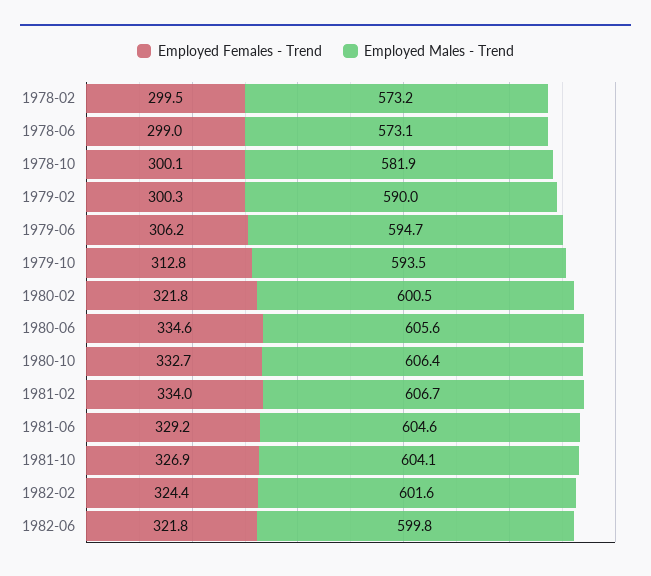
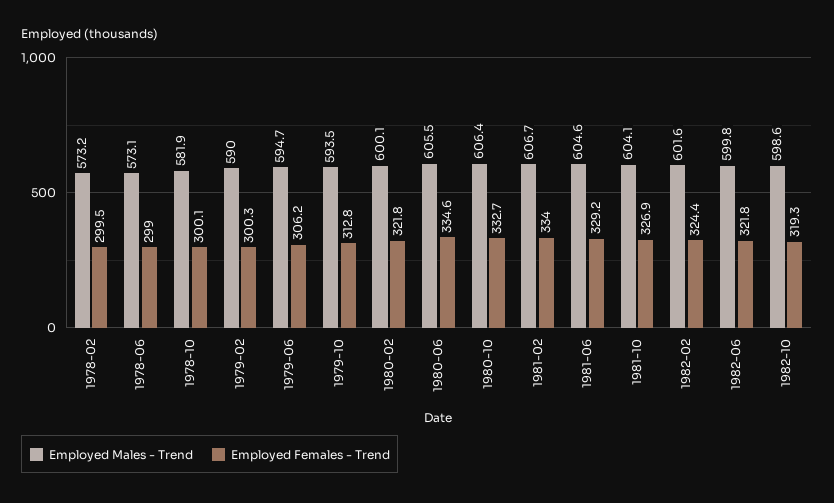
Employed Males - Trend, 1980-02: 600.5 -> 600.1
Employed Males - Trend, 1980-06: 605.6 -> 605.5
Employed Males - Trend, 1982-10: none -> 598.6
Employed Females - Trend, 1982-10: none -> 319.3

